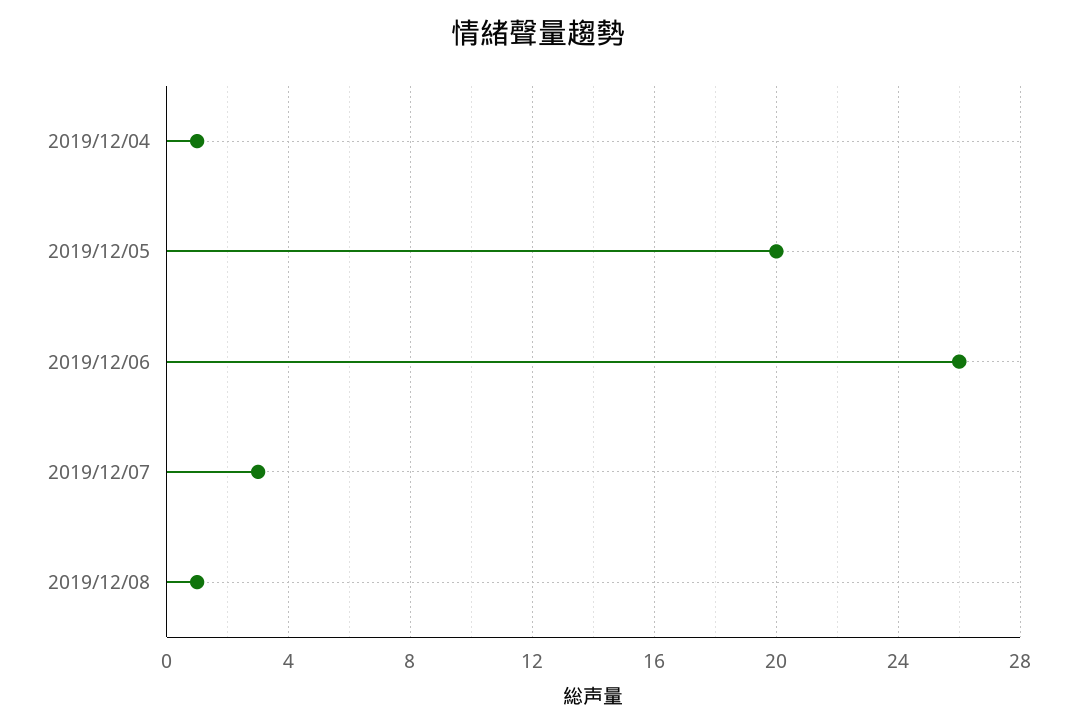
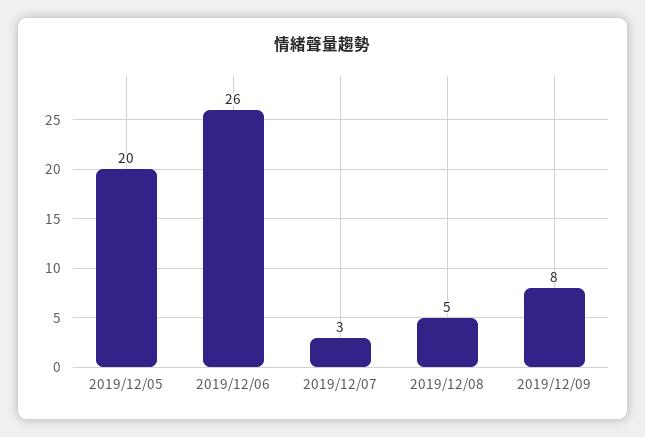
2019/12/04: 1 -> none
2019/12/08: 1 -> 5
2019/12/09: none -> 8

